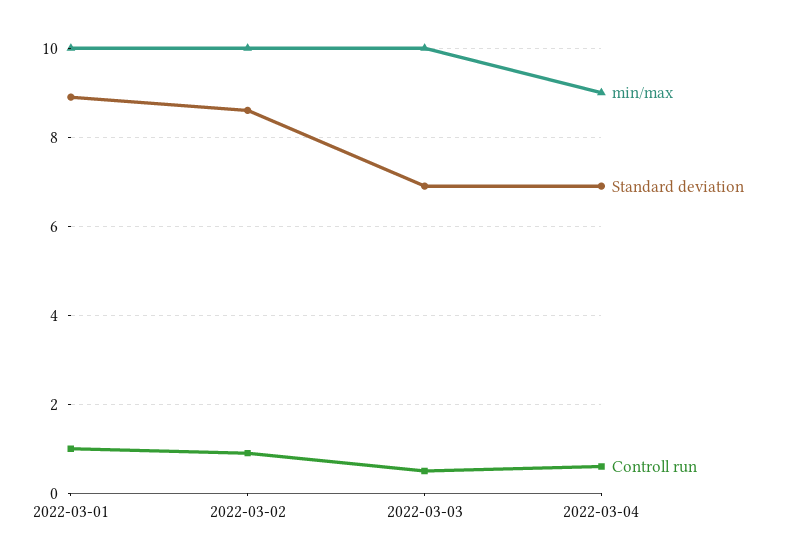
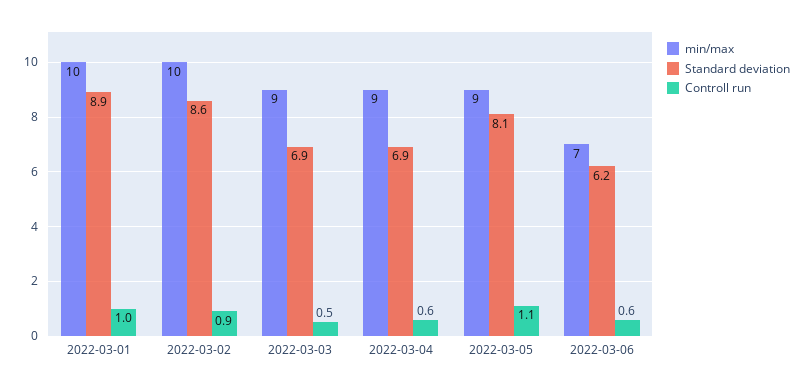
min/max, 2022-03-03: 10 -> 9
min/max, 2022-03-05: none -> 9
Standard deviation, 2022-03-05: none -> 8.1
Controll run, 2022-03-05: none -> 1.1
min/max, 2022-03-06: none -> 7
Standard deviation, 2022-03-06: none -> 6.2
Controll run, 2022-03-06: none -> 0.6

